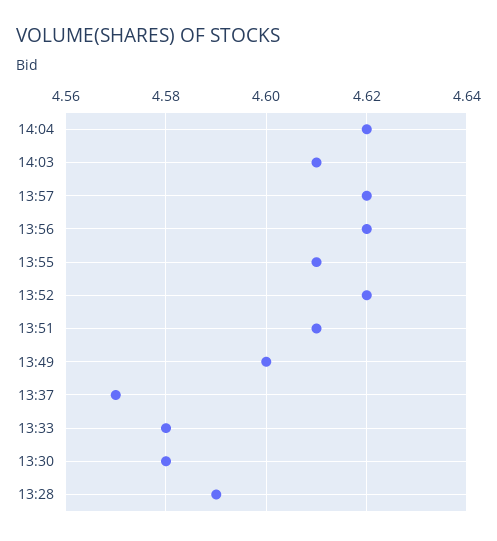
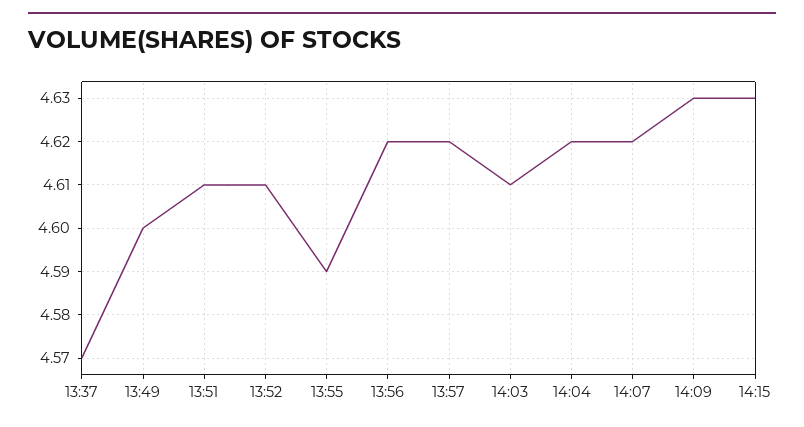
13:55: 4.61 -> 4.59
13:52: 4.62 -> 4.61
13:33: 4.58 -> none
13:30: 4.58 -> none
13:28: 4.59 -> none
14:07: none -> 4.62
14:09: none -> 4.63
14:15: none -> 4.63

